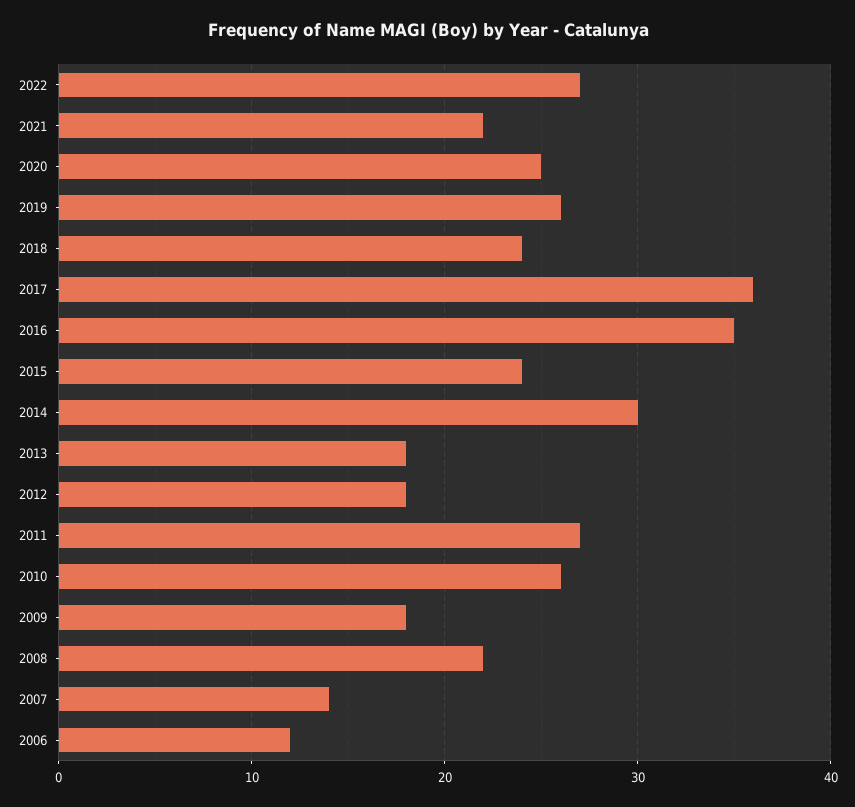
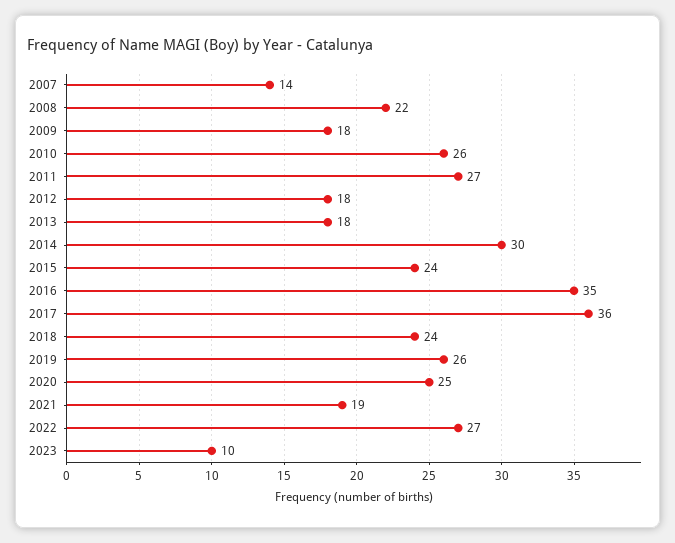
2021: 22 -> 19
2006: 12 -> none
2023: none -> 10

